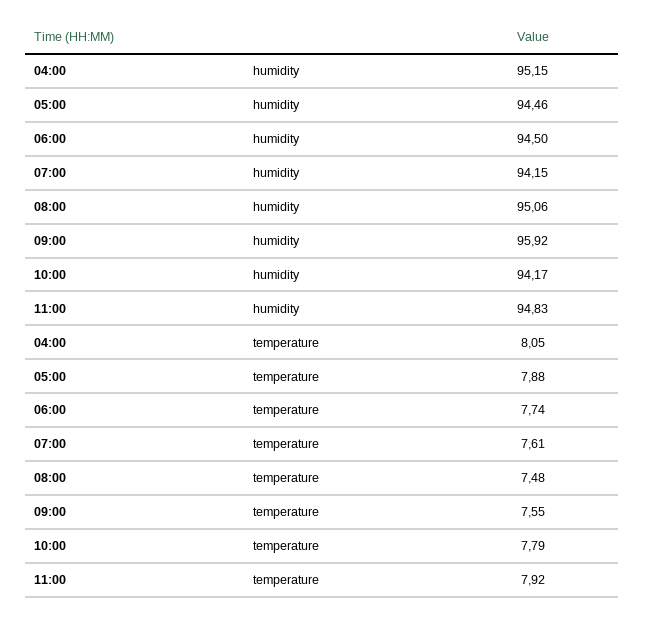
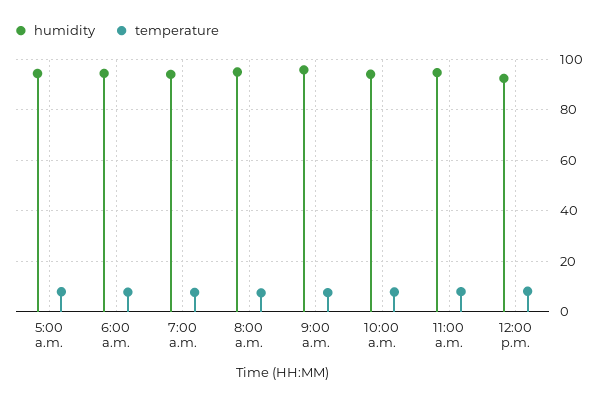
humidity, 04:00: 95.15 -> none
temperature, 04:00: 8.05 -> none
humidity, 12:00 p.m.: none -> 92.5
temperature, 12:00 p.m.: none -> 7.5

